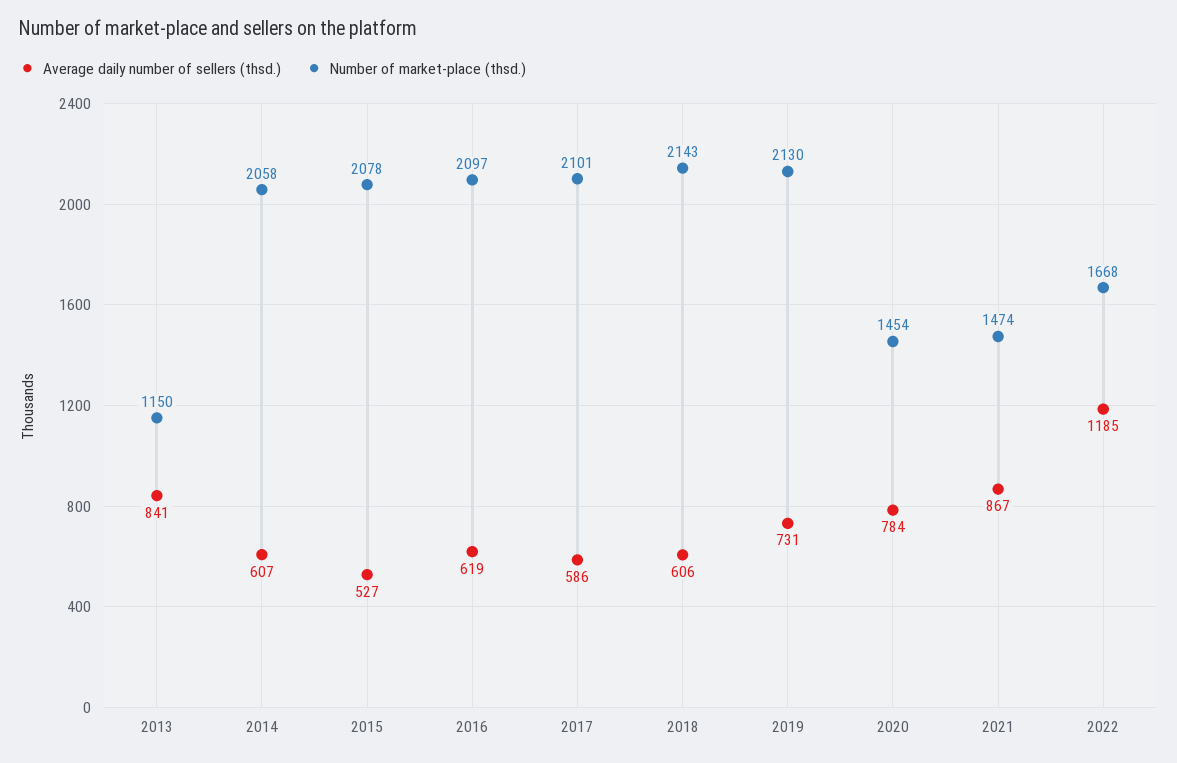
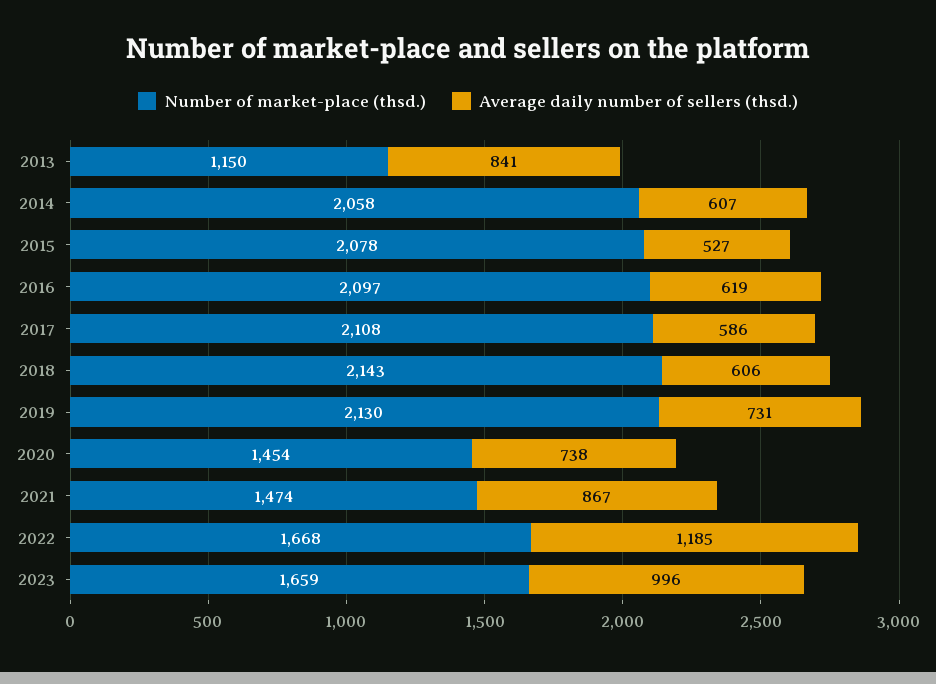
Number of market-place (thsd.), 2017: 2101 -> 2108
Average daily number of sellers (thsd.), 2020: 784 -> 738
Number of market-place (thsd.), 2023: none -> 1659
Average daily number of sellers (thsd.), 2023: none -> 996

